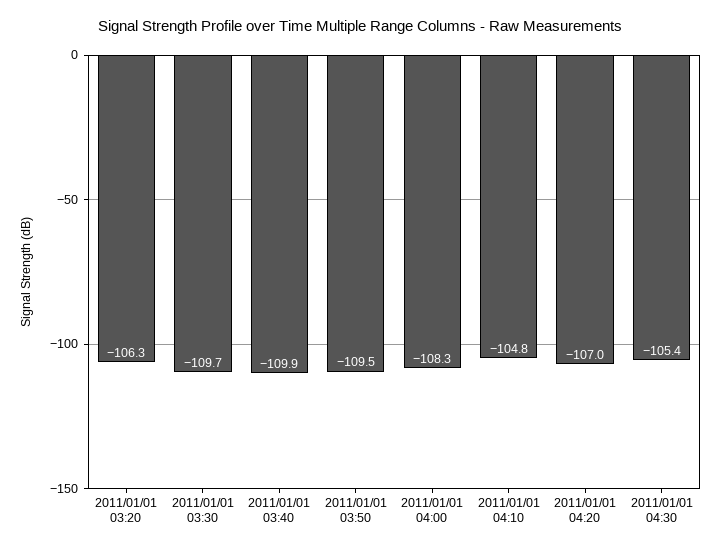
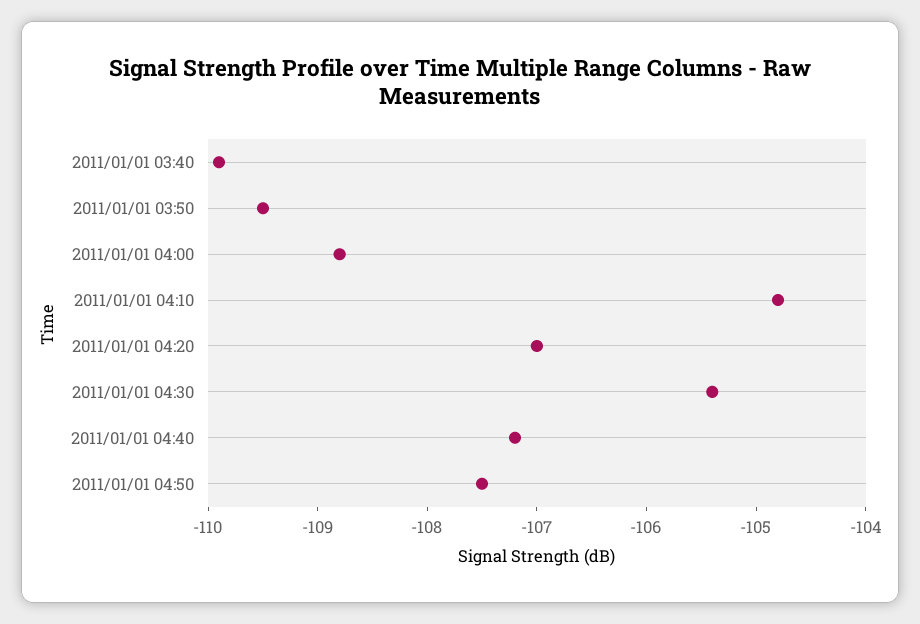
2011/01/01 03:20: -106.3 -> none
2011/01/01 03:30: -109.7 -> none
2011/01/01 04:00: -108.3 -> -108.8
2011/01/01 04:40: none -> -107.2
2011/01/01 04:50: none -> -107.5

